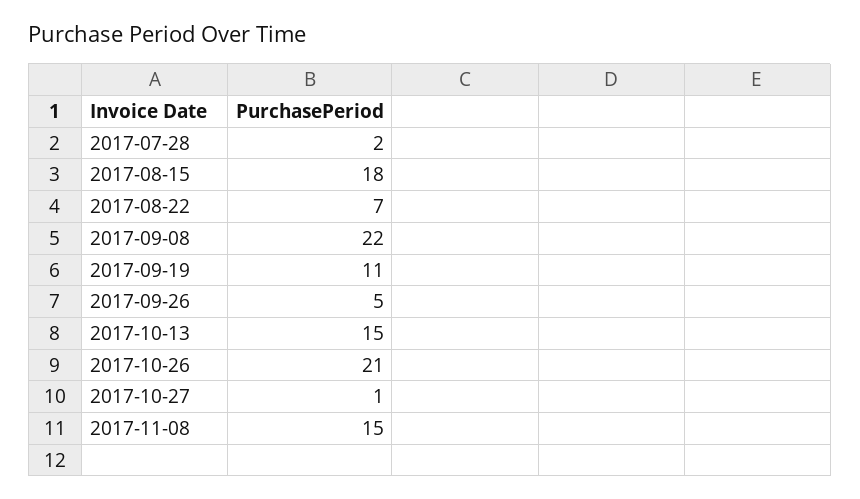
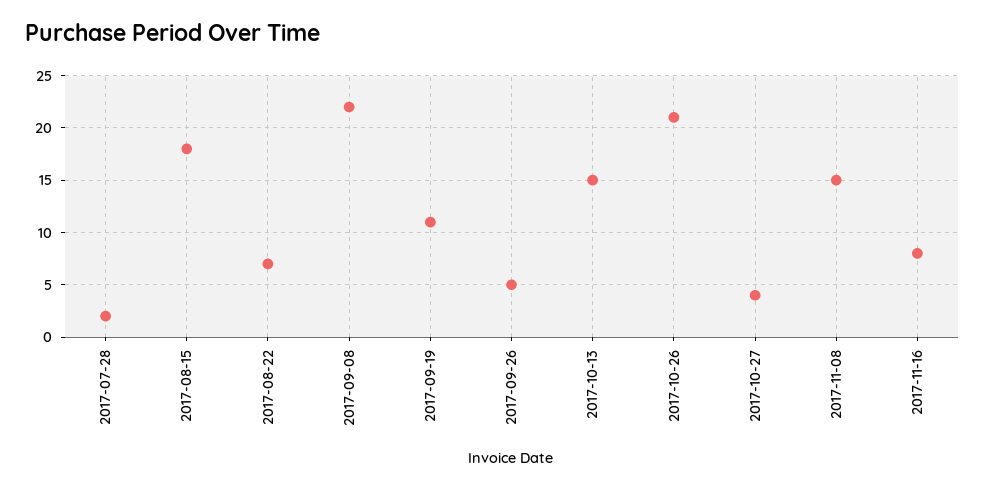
2017-10-27: 1 -> 4
2017-11-16: none -> 8

